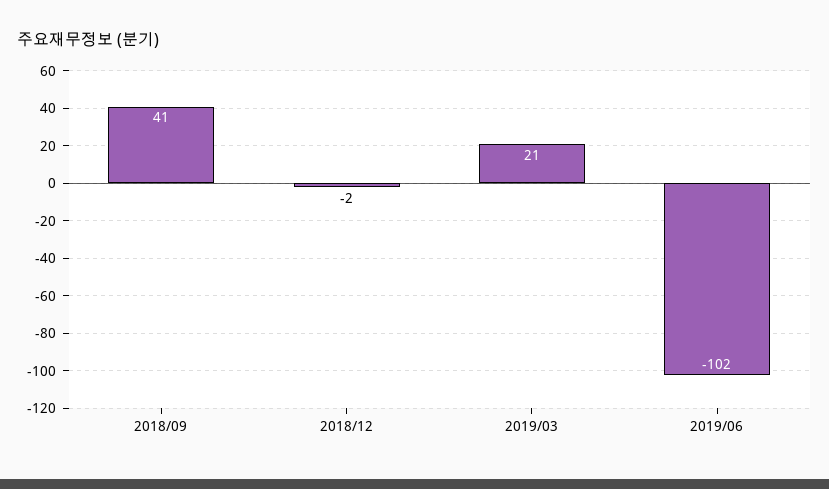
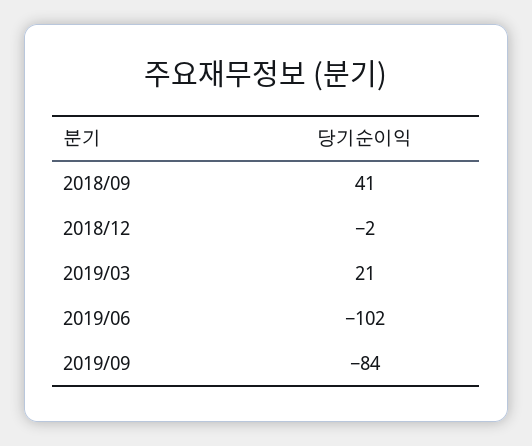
2019/09: none -> -84

